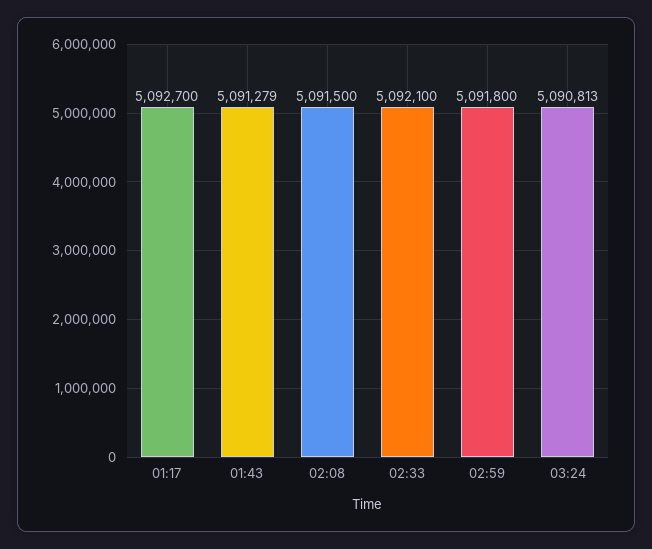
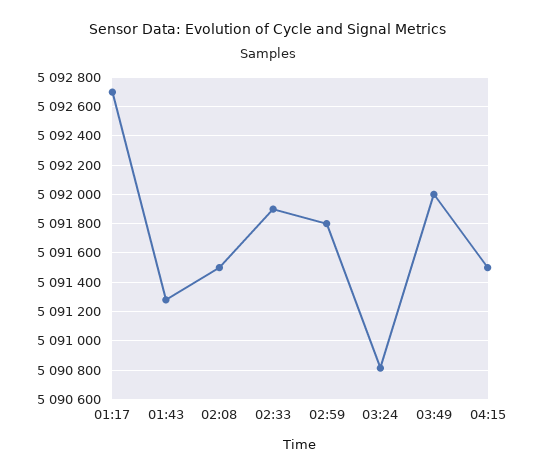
02:33: 5092100 -> 5091900
03:49: none -> 5092000
04:15: none -> 5091500

